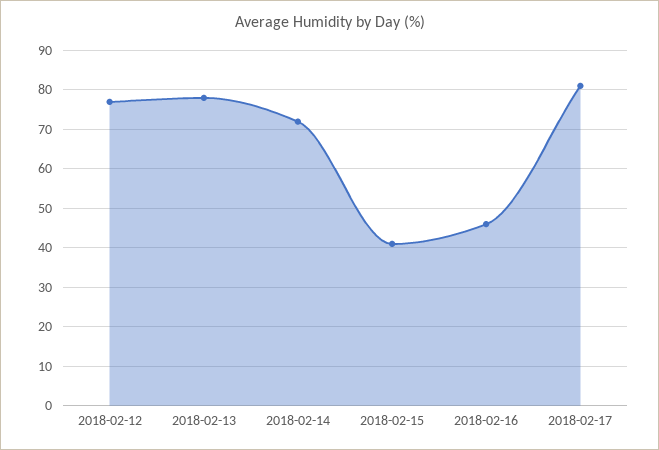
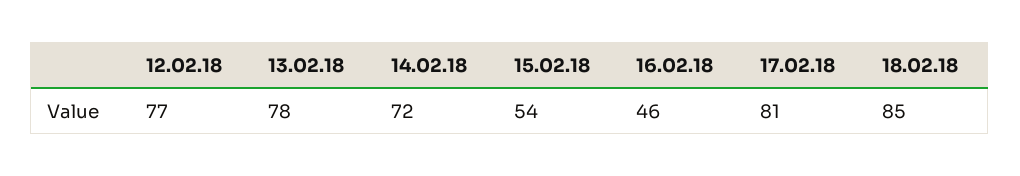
2018-02-15: 40 -> 54
18.02.18: none -> 85

